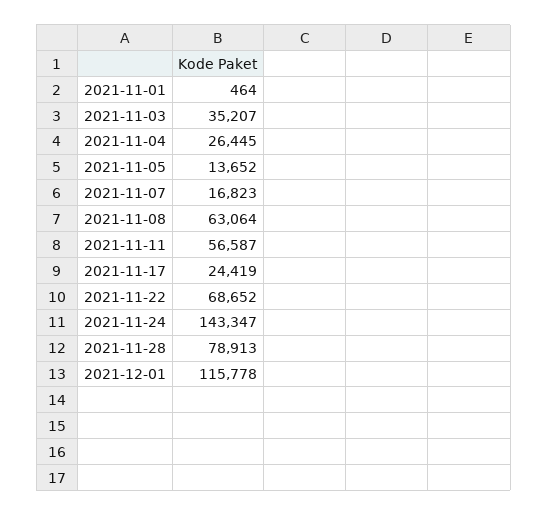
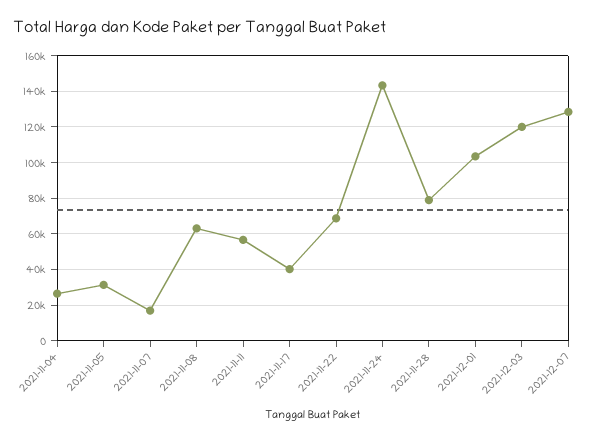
2021-11-01: 464 -> none
2021-11-03: 35207 -> none
2021-11-05: 13652 -> 30000
2021-11-17: 24419 -> 40000
2021-12-01: 115778 -> 105000
2021-12-03: none -> 120000
2021-12-07: none -> 130000

